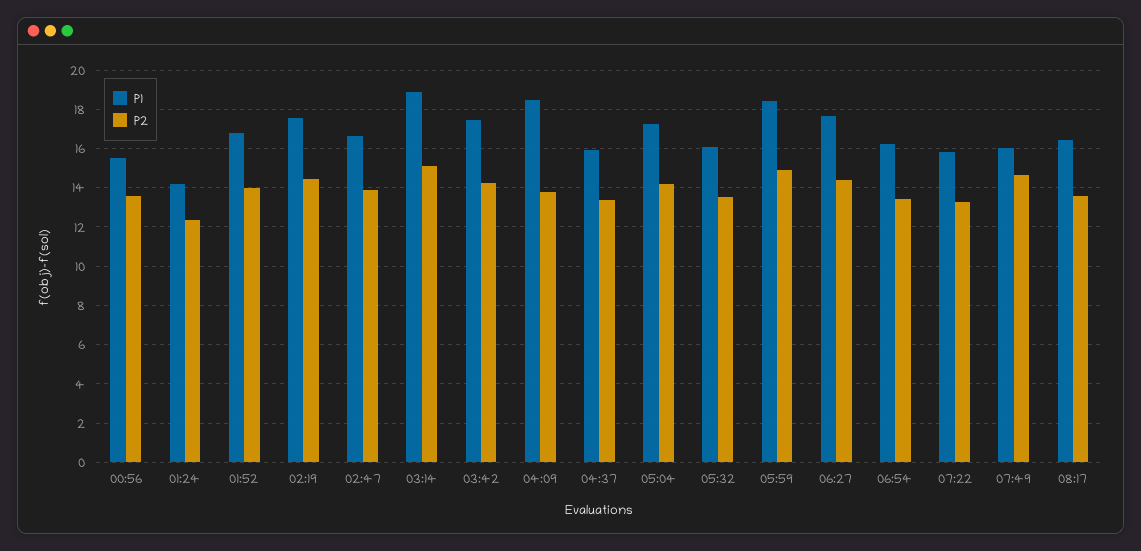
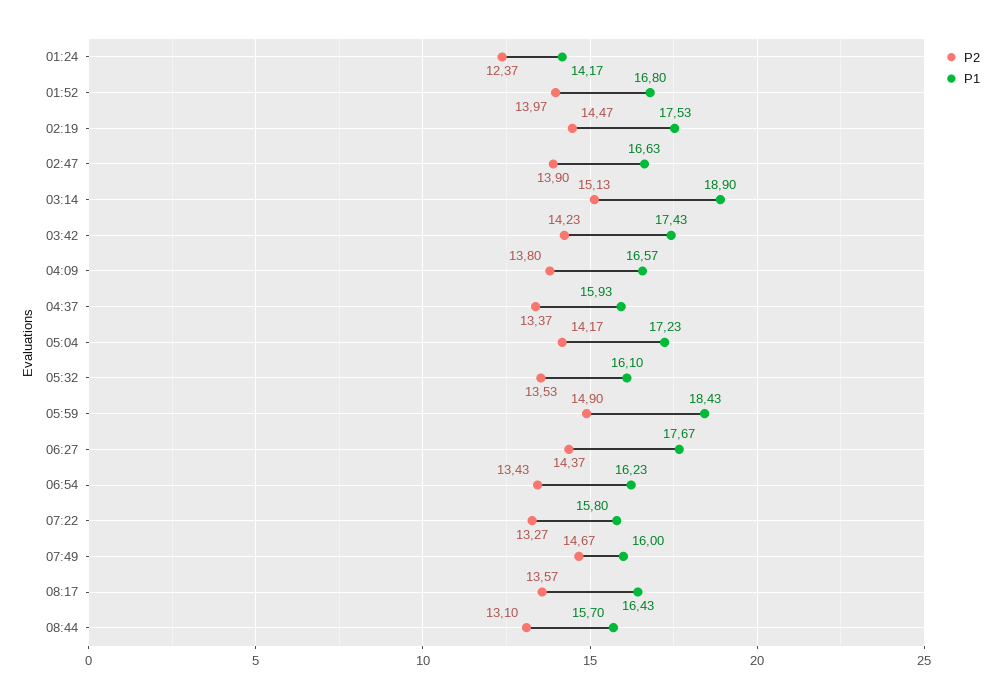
P1, 00:56: 15.5 -> none
P2, 00:56: 13.5 -> none
P1, 04:09: 18.5 -> 16.57
P2, 08:44: none -> 13.1
P1, 08:44: none -> 15.7

